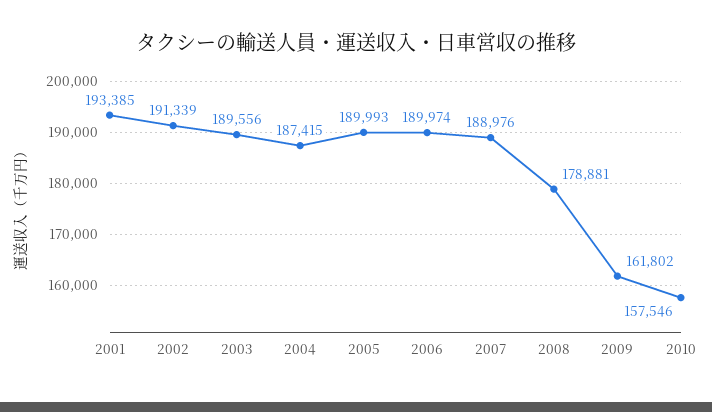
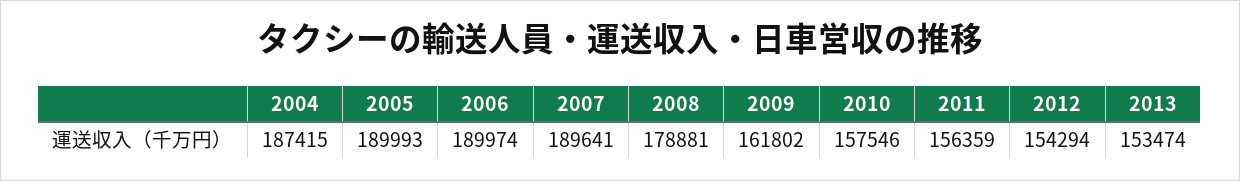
2001: 193385 -> none
2002: 191339 -> none
2003: 189556 -> none
2007: 188976 -> 189641
2011: none -> 156359
2012: none -> 154294
2013: none -> 153474

